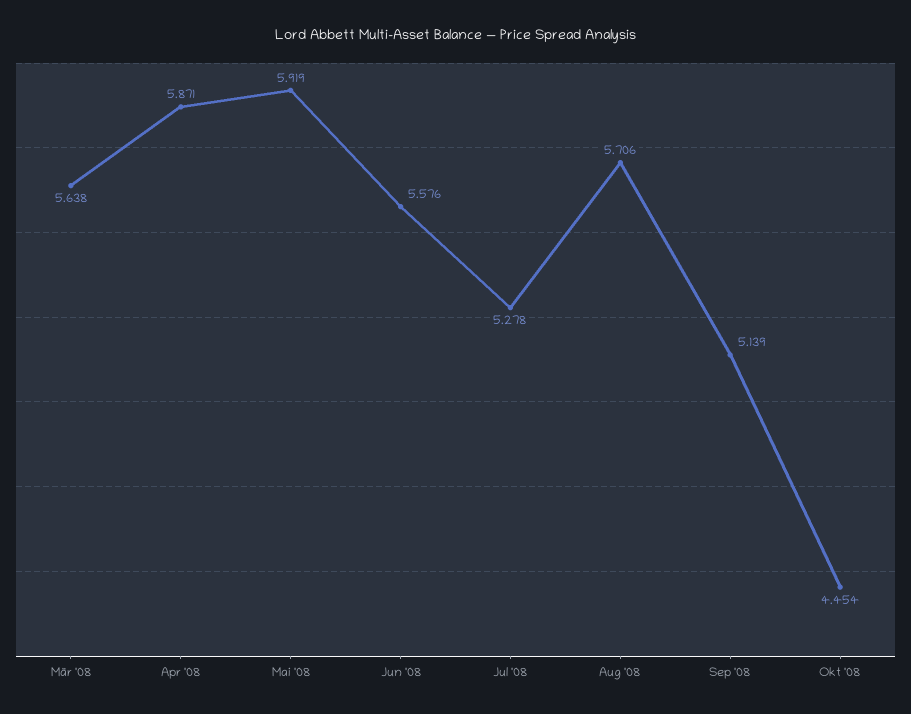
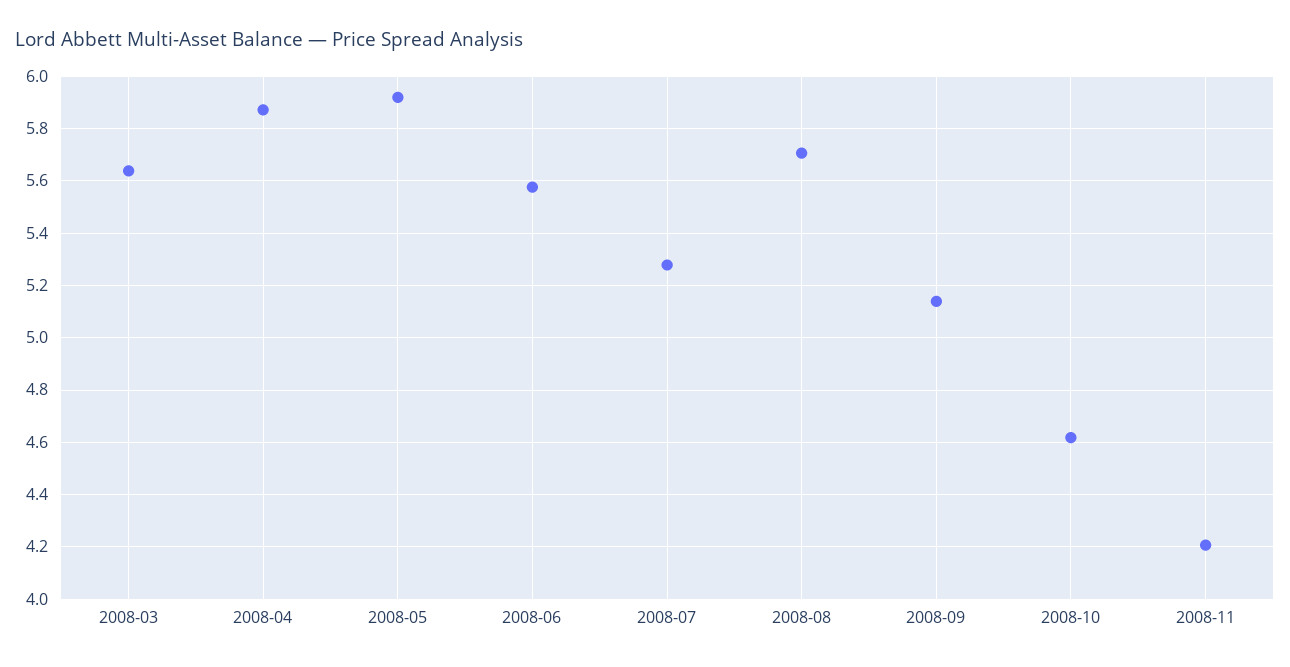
Okt '08: 4.454 -> 4.625
2008-11: none -> 4.2

